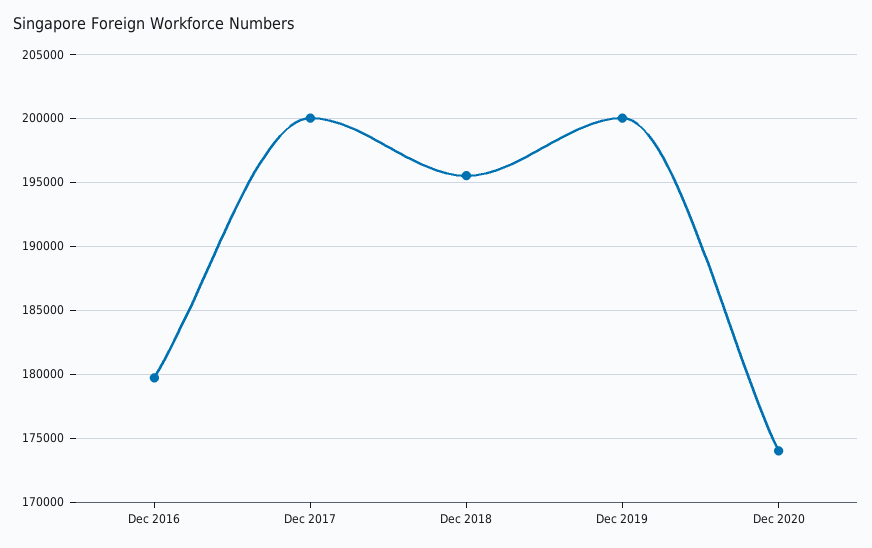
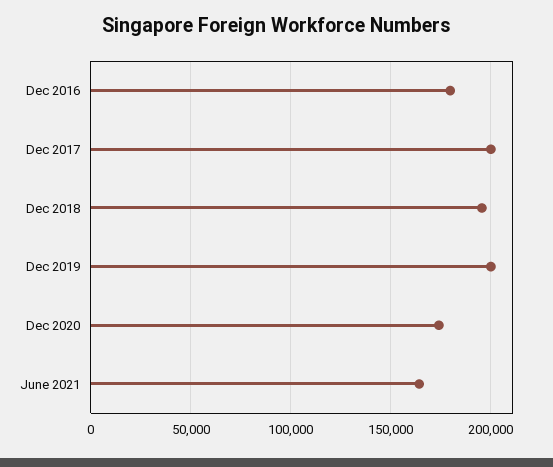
June 2021: none -> 165000

